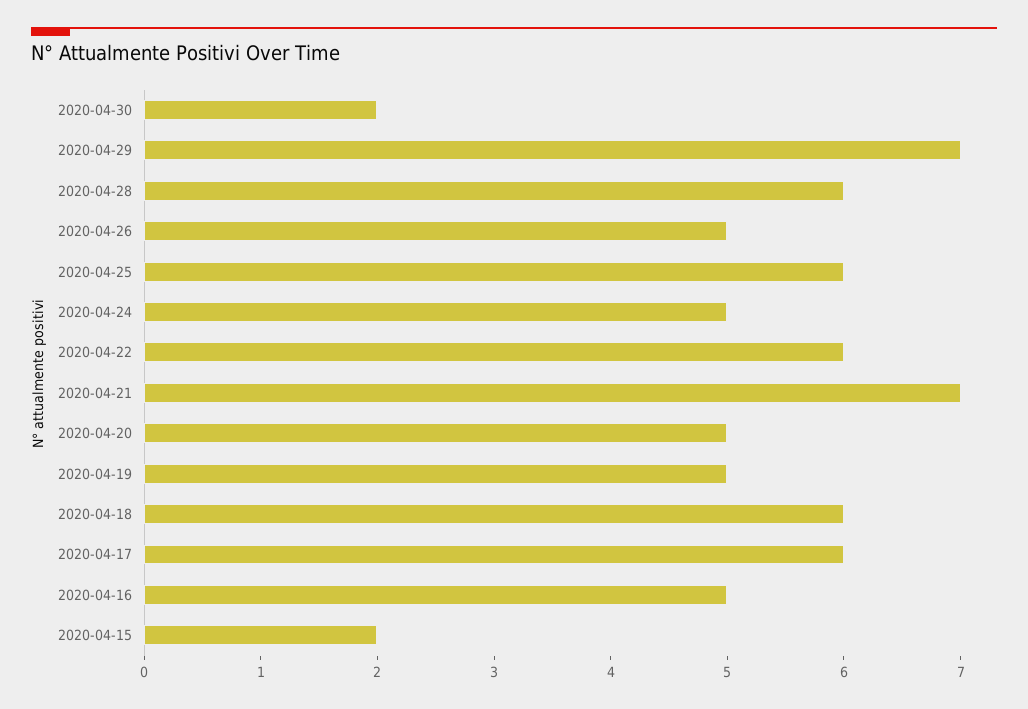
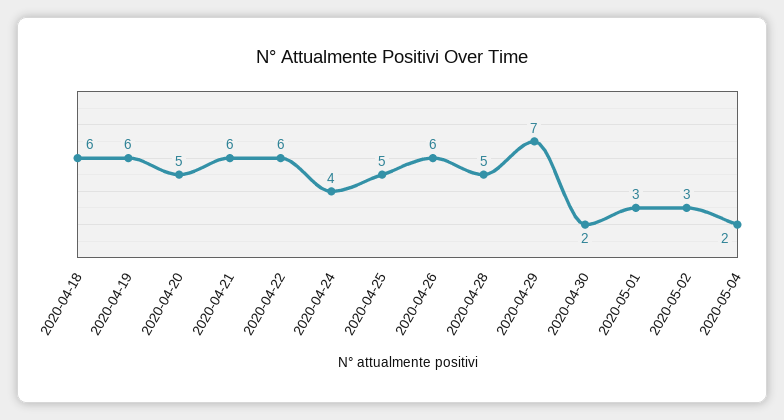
2020-04-28: 6 -> 5
2020-04-26: 5 -> 6
2020-04-25: 6 -> 5
2020-04-24: 5 -> 4
2020-04-21: 7 -> 6
2020-04-19: 5 -> 6
2020-04-17: 6 -> none
2020-04-16: 5 -> none
2020-04-15: 2 -> none
2020-05-01: none -> 3
2020-05-02: none -> 3
2020-05-04: none -> 2

